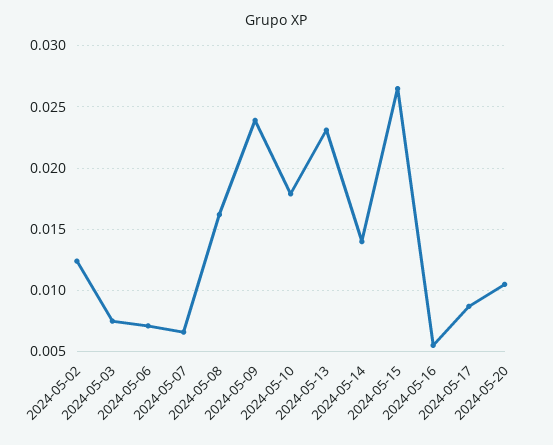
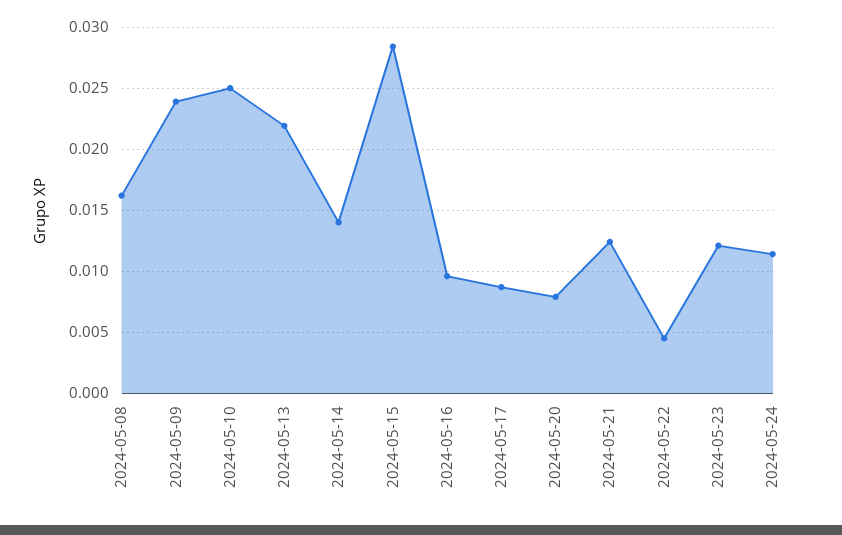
2024-05-02: 0.0125 -> none
2024-05-03: 0.0075 -> none
2024-05-06: 0.007 -> none
2024-05-07: 0.0065 -> none
2024-05-10: 0.018 -> 0.025
2024-05-13: 0.023 -> 0.022
2024-05-15: 0.0265 -> 0.0285
2024-05-16: 0.0055 -> 0.0095
2024-05-20: 0.0105 -> 0.008
2024-05-21: none -> 0.0125
2024-05-22: none -> 0.0045
2024-05-23: none -> 0.012
2024-05-24: none -> 0.0115

